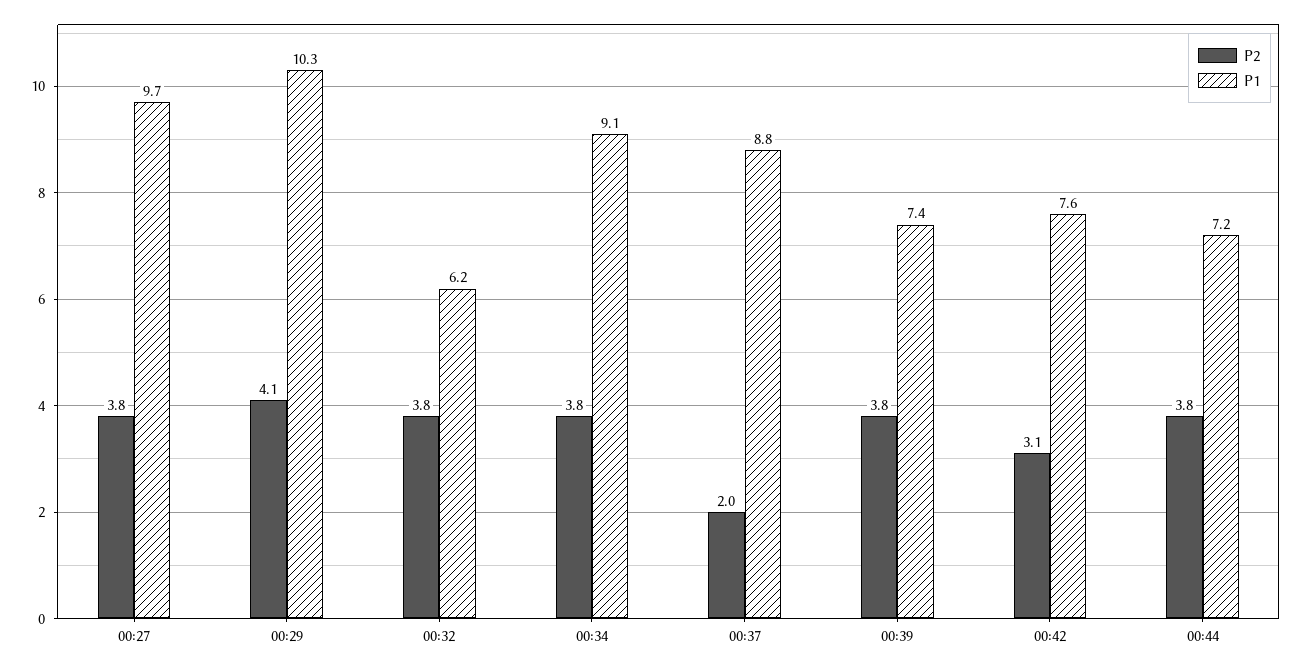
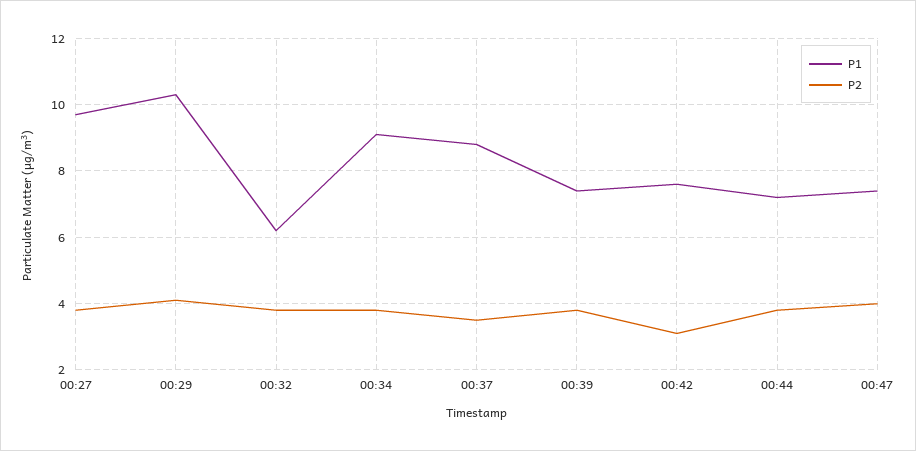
P2, 00:37: 2 -> 3.5
P1, 00:47: none -> 7.5
P2, 00:47: none -> 4

